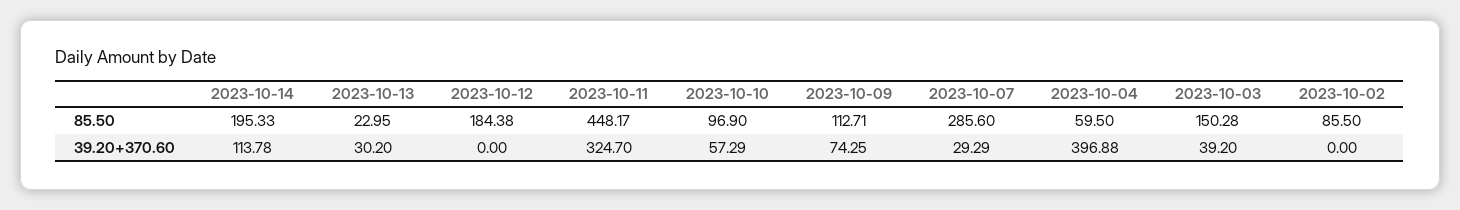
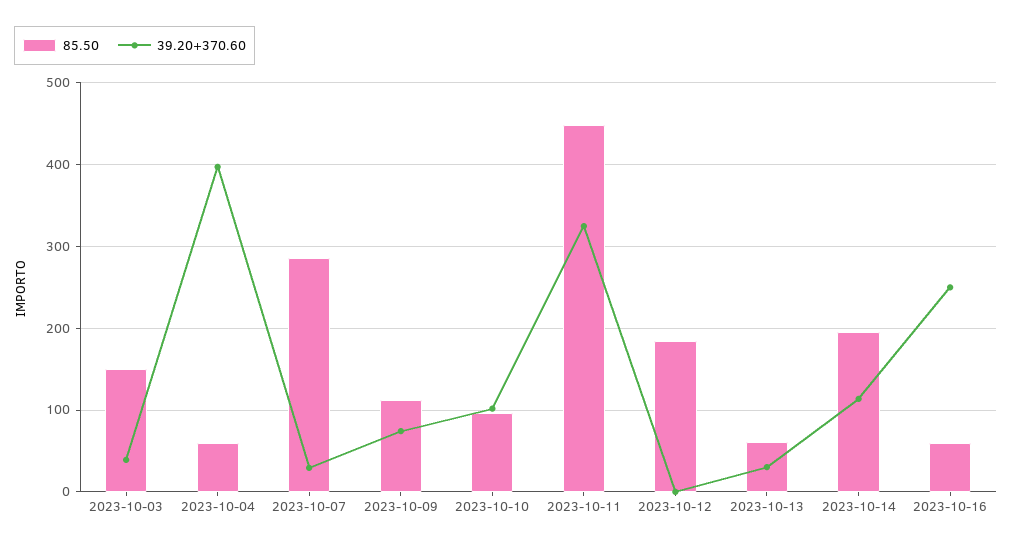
85.50, 2023-10-13: 22.95 -> 60
85.50, 2023-10-02: 85.5 -> none
39.20+370.60, 2023-10-10: 57.29 -> 100
39.20+370.60, 2023-10-02: 0 -> none
85.50, 2023-10-16: none -> 60
39.20+370.60, 2023-10-16: none -> 250

